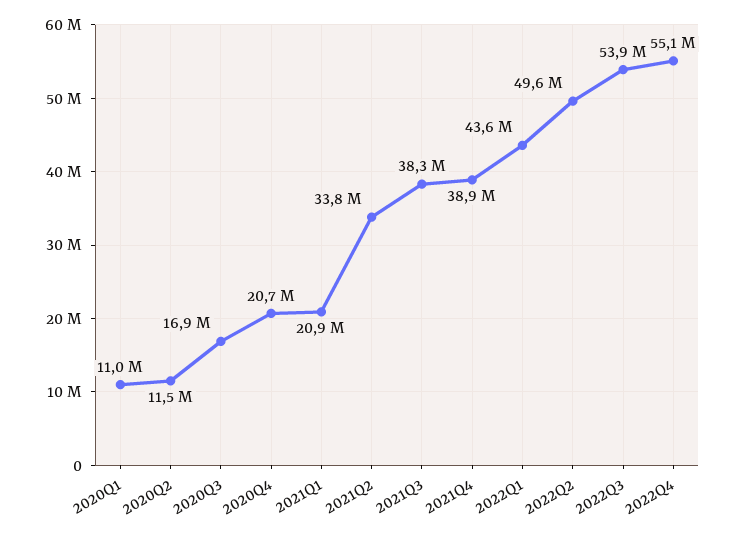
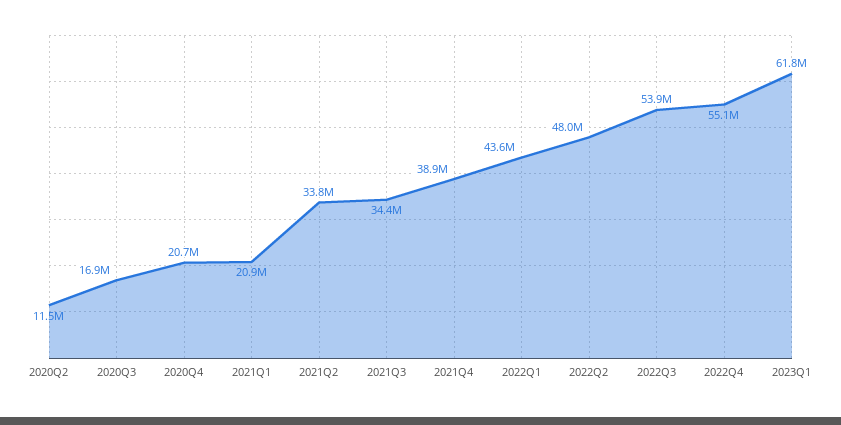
2020Q1: 11000000 -> none
2021Q3: 38300000 -> 34400000
2022Q2: 49600000 -> 48000000
2023Q1: none -> 61800000

